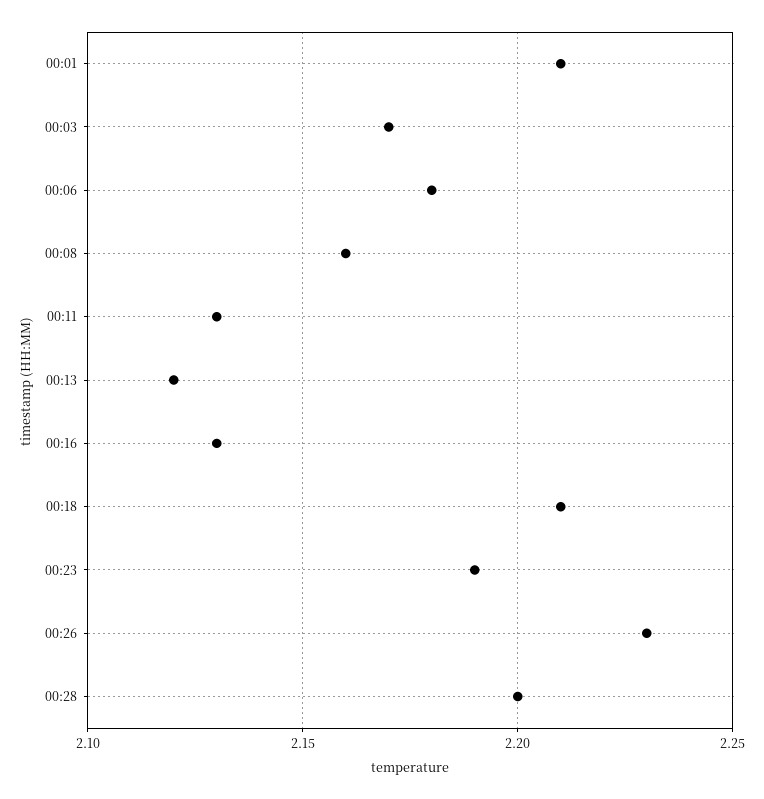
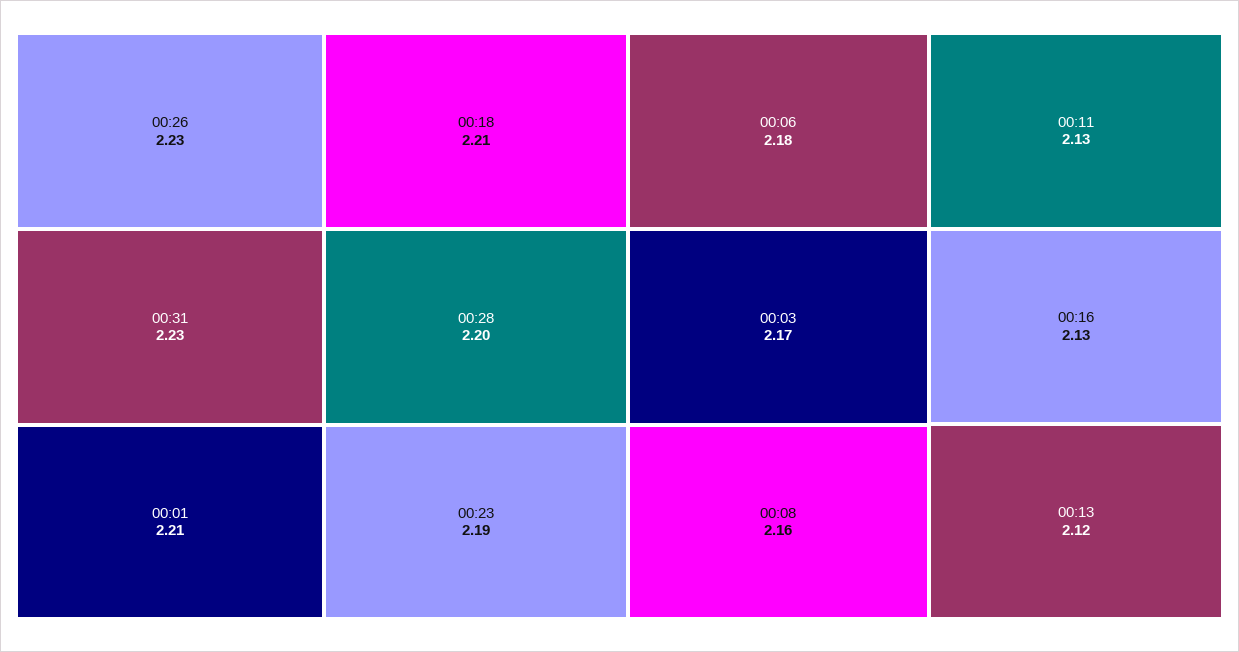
00:31: none -> 2.23

